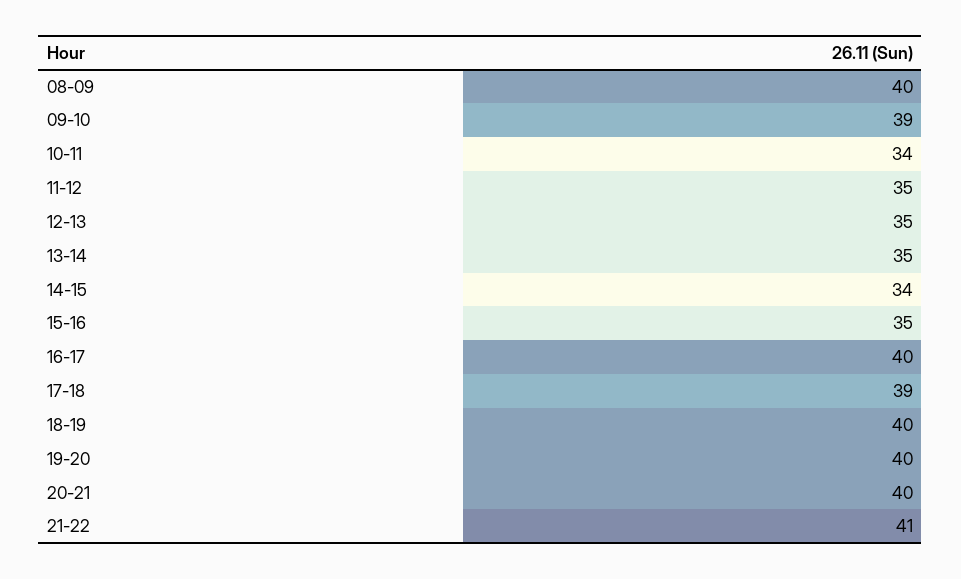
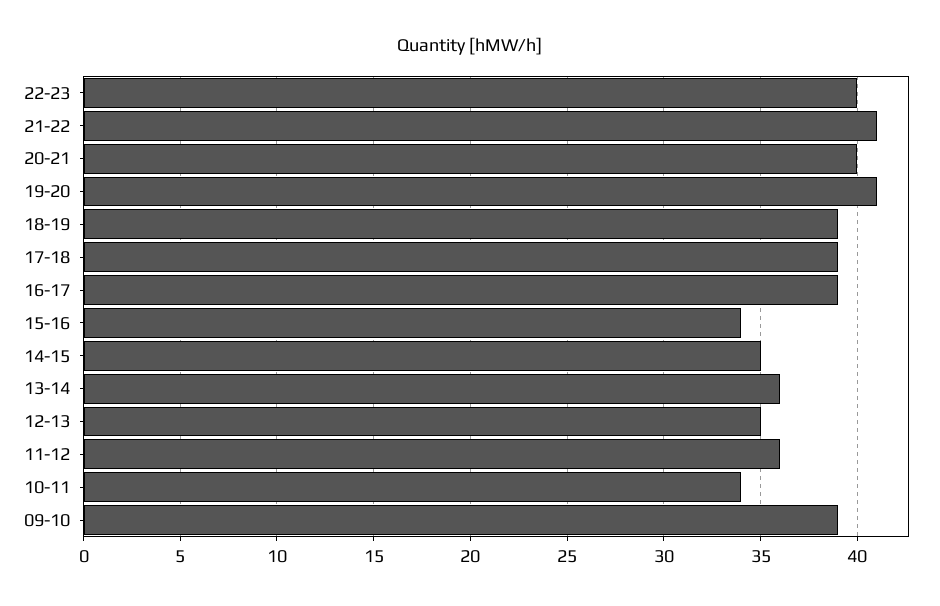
08-09: 40 -> none
11-12: 35 -> 36
13-14: 35 -> 36
14-15: 34 -> 35
15-16: 35 -> 34
16-17: 40 -> 39
18-19: 40 -> 39
19-20: 40 -> 41
22-23: none -> 40

